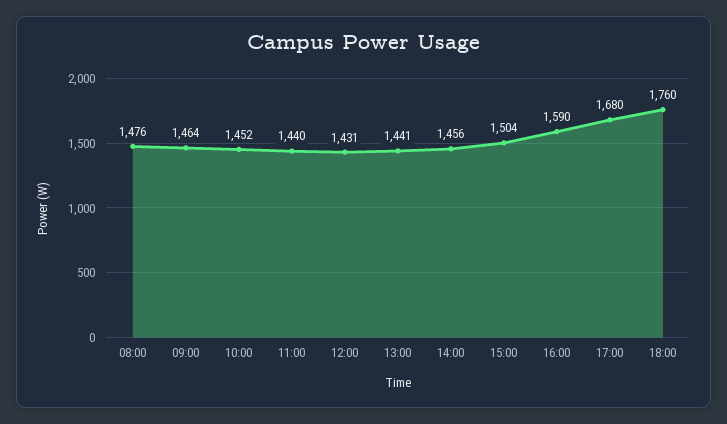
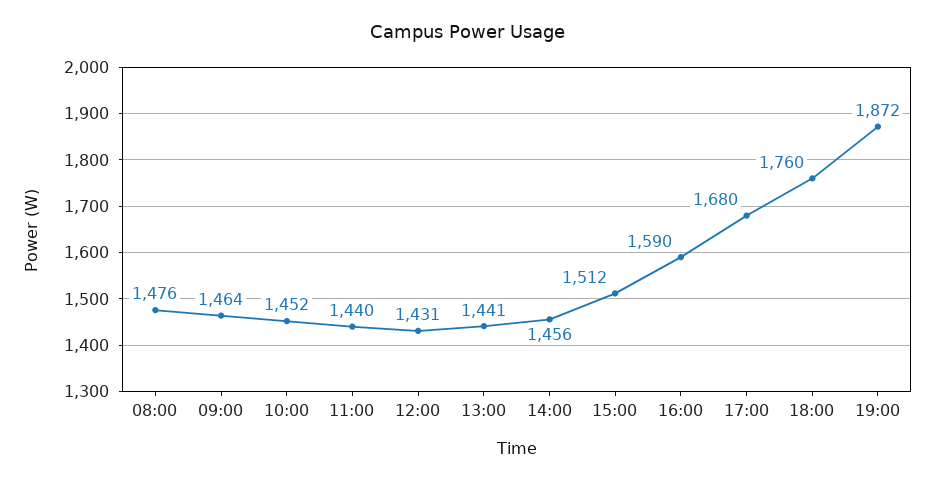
15:00: 1504 -> 1512
19:00: none -> 1872

